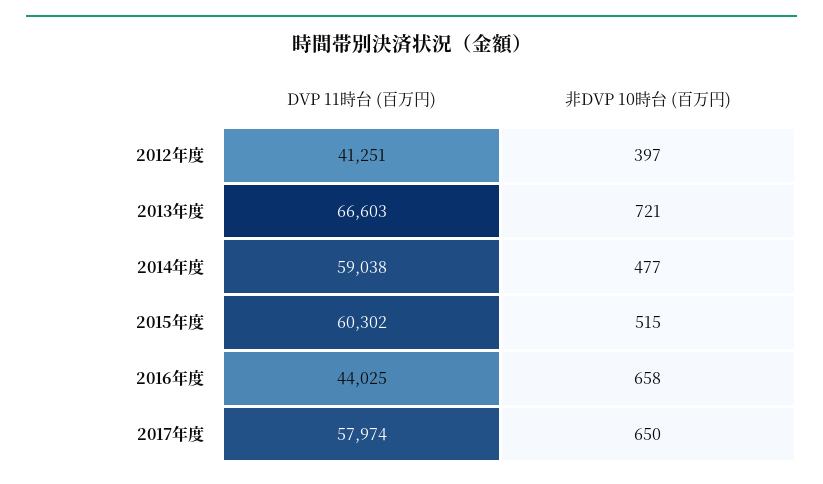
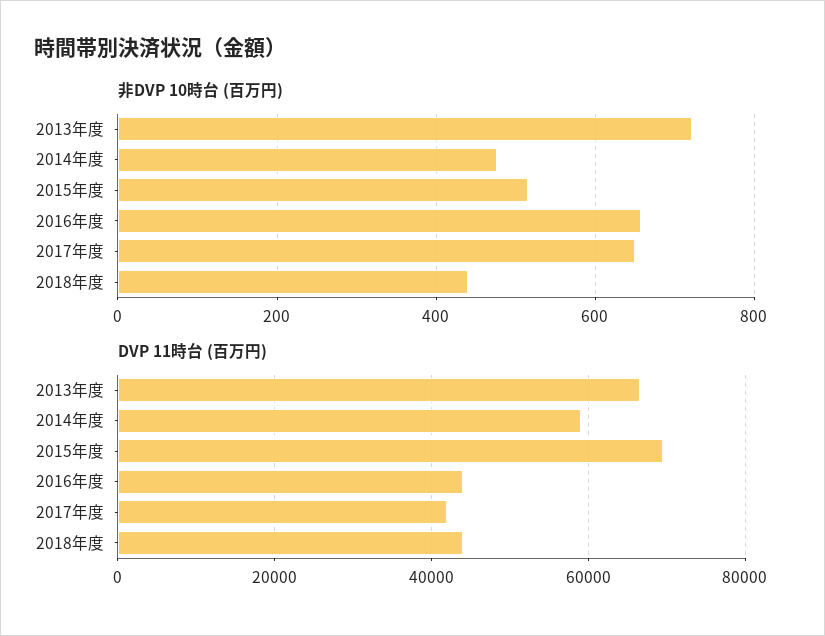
DVP 11時台 (百万円), 2012年度: 41251 -> none
非DVP 10時台 (百万円), 2012年度: 397 -> none
DVP 11時台 (百万円), 2015年度: 60302 -> 70000
DVP 11時台 (百万円), 2017年度: 57974 -> 42000
非DVP 10時台 (百万円), 2018年度: none -> 440
DVP 11時台 (百万円), 2018年度: none -> 44000

